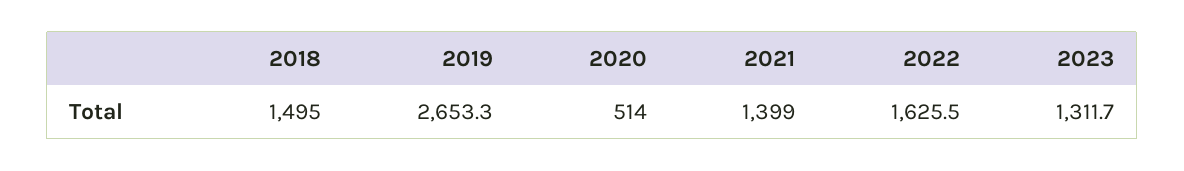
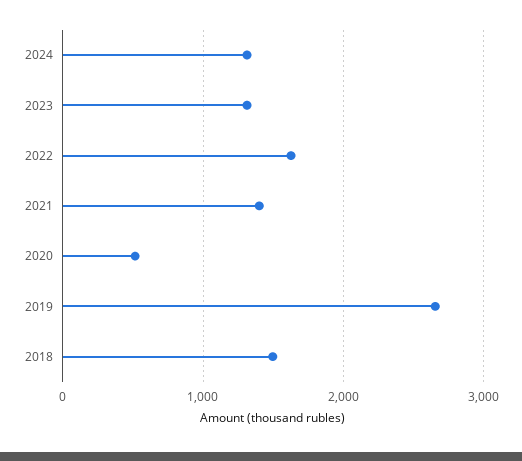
2024: none -> 1300

